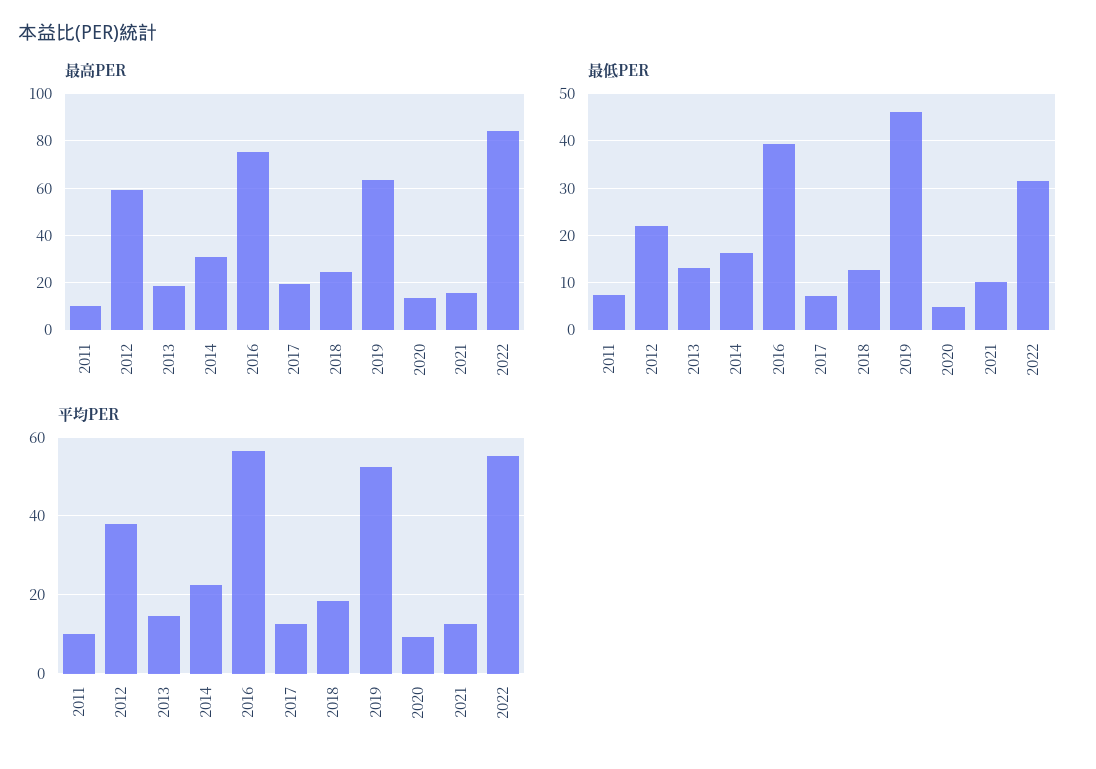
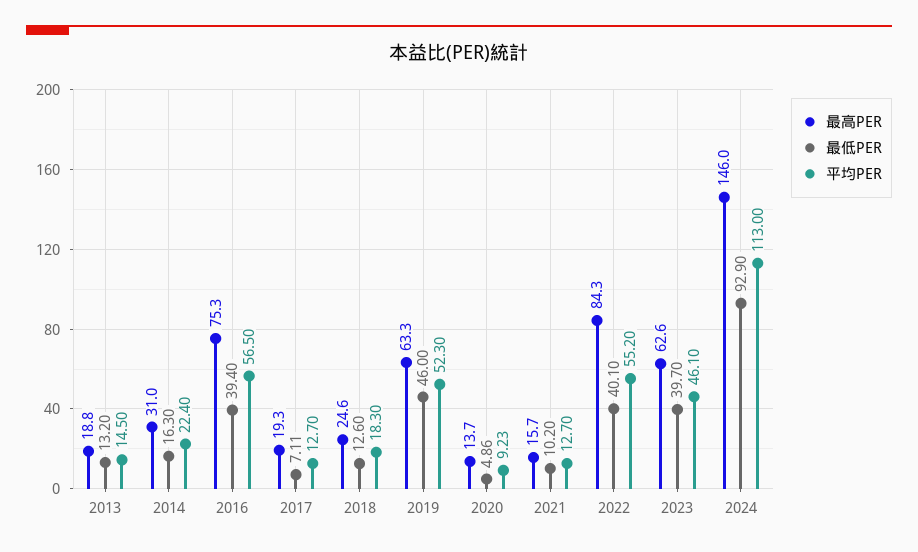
最高PER, 2011: 10 -> none
最高PER, 2012: 60 -> none
最低PER, 2011: 8 -> none
最低PER, 2012: 22 -> none
最低PER, 2022: 32 -> 40.1
平均PER, 2011: 10 -> none
平均PER, 2012: 38 -> none
最高PER, 2023: none -> 62.6
最低PER, 2023: none -> 39.7
平均PER, 2023: none -> 46.1
最高PER, 2024: none -> 146
最低PER, 2024: none -> 92.9
平均PER, 2024: none -> 113

